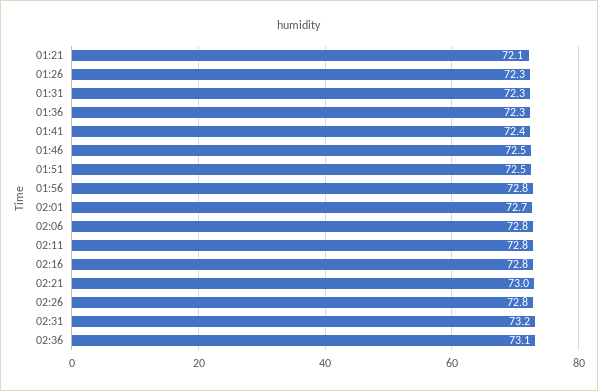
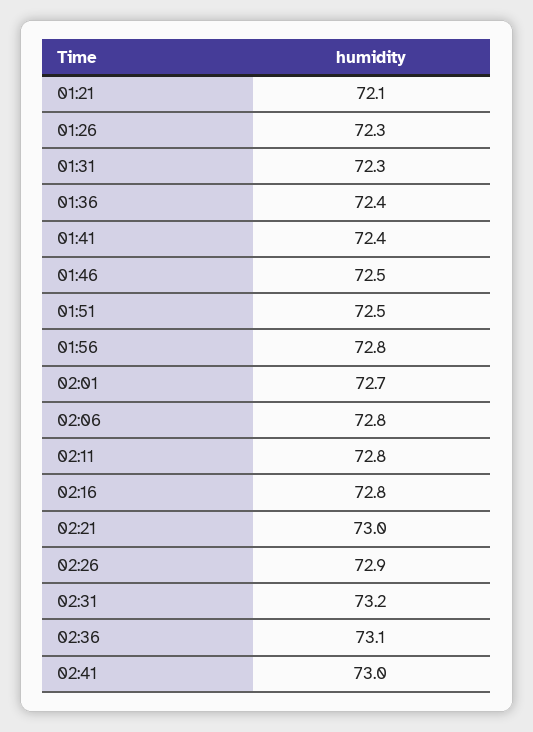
01:36: 72.3 -> 72.4
02:26: 72.8 -> 72.9
02:41: none -> 73

